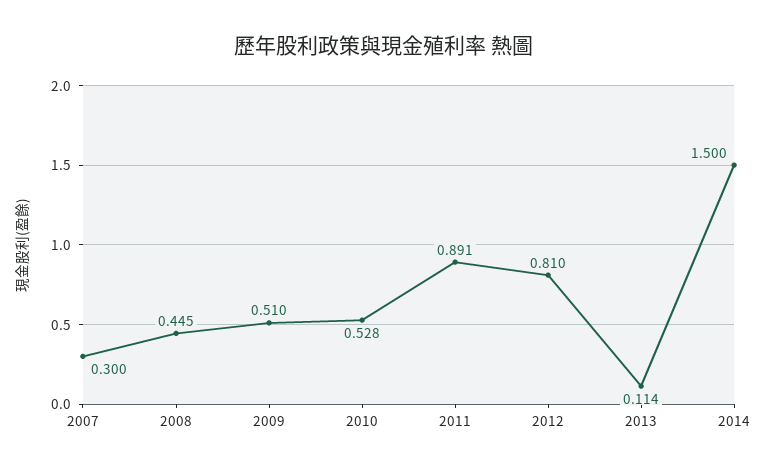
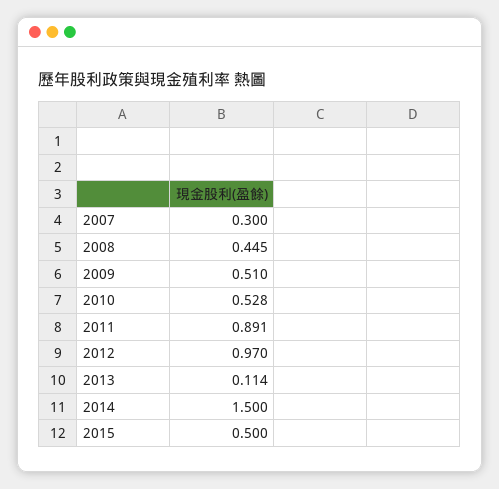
2012: 0.81 -> 0.97
2015: none -> 0.5

